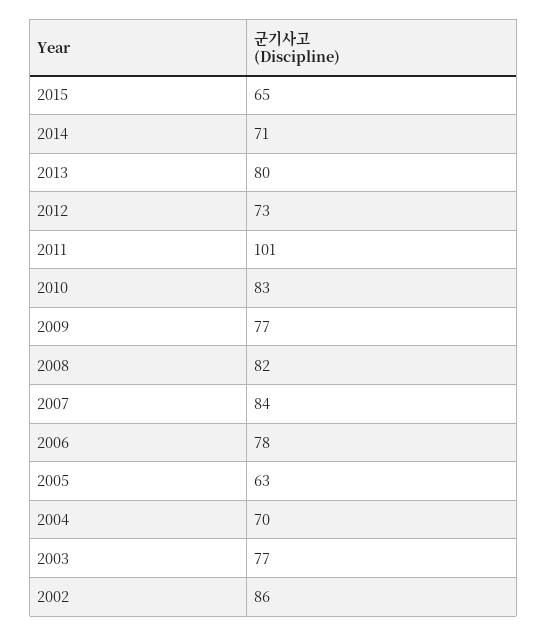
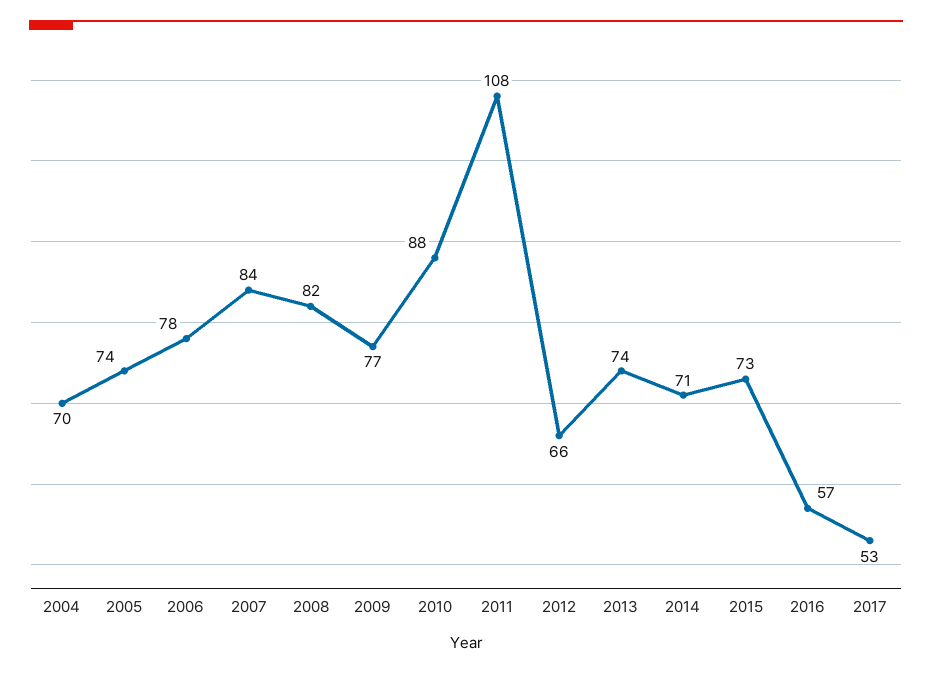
2015: 65 -> 73
2013: 80 -> 74
2012: 73 -> 66
2011: 101 -> 108
2010: 83 -> 88
2005: 63 -> 74
2003: 77 -> none
2002: 86 -> none
2016: none -> 57
2017: none -> 53

